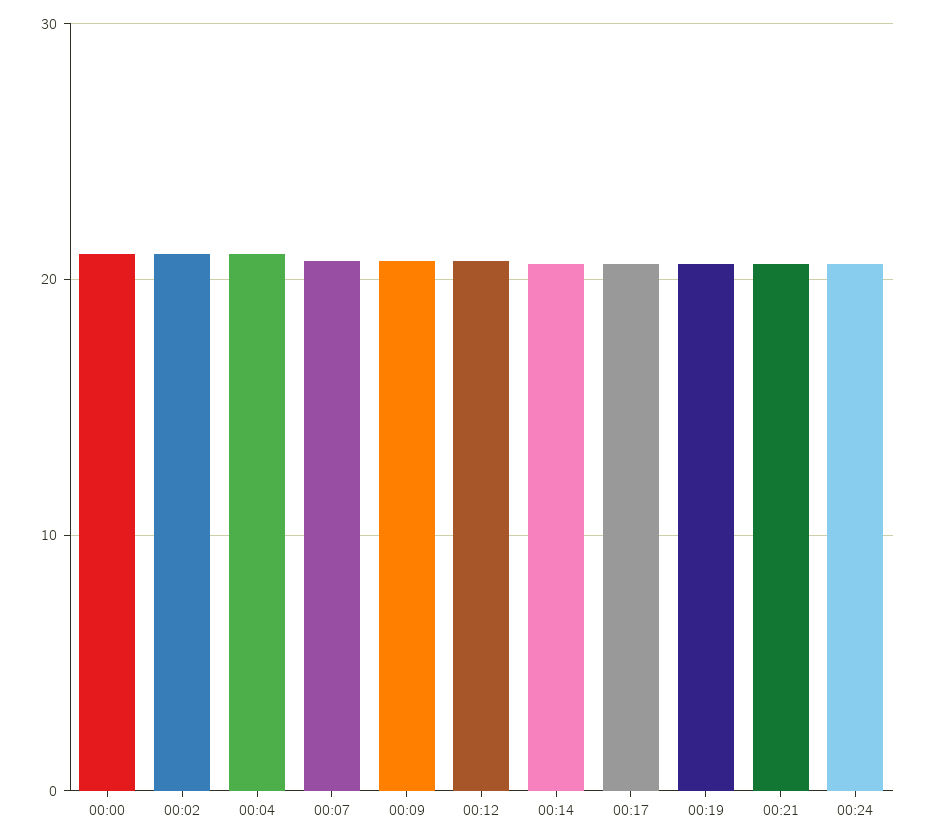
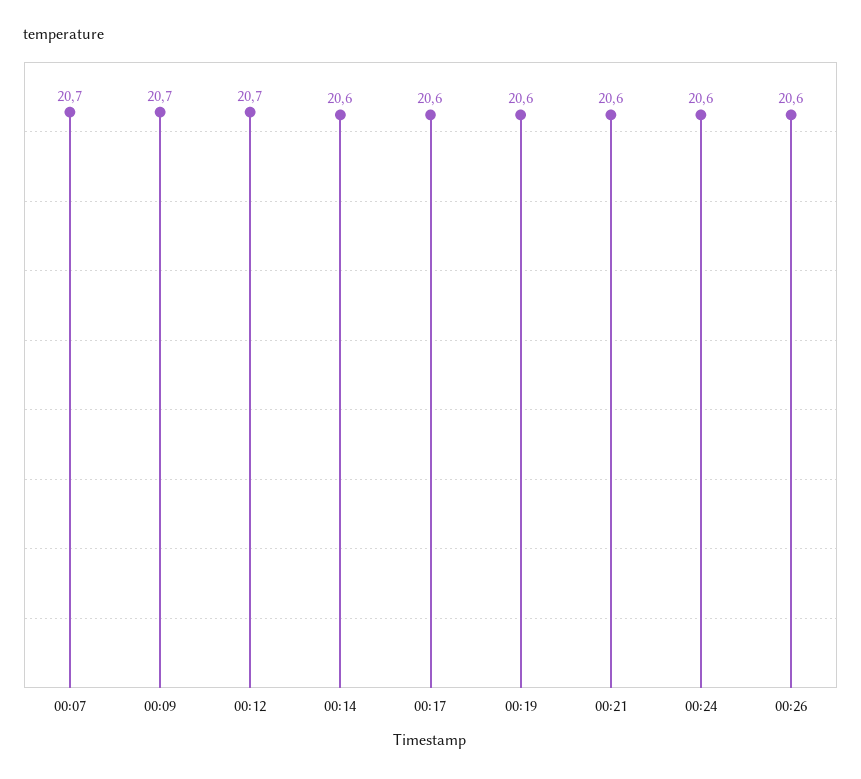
00:00: 21 -> none
00:02: 21 -> none
00:04: 21 -> none
00:26: none -> 20.6

